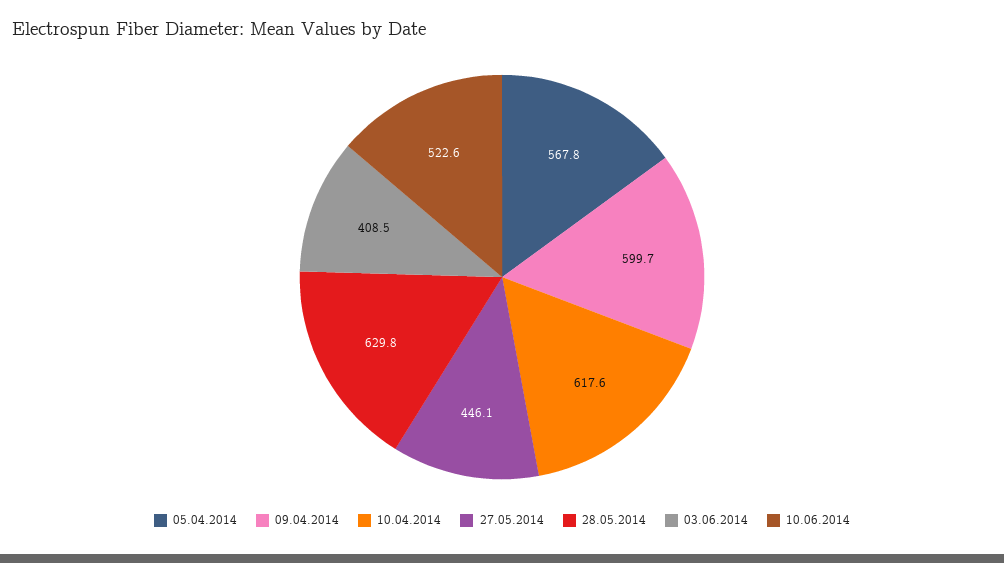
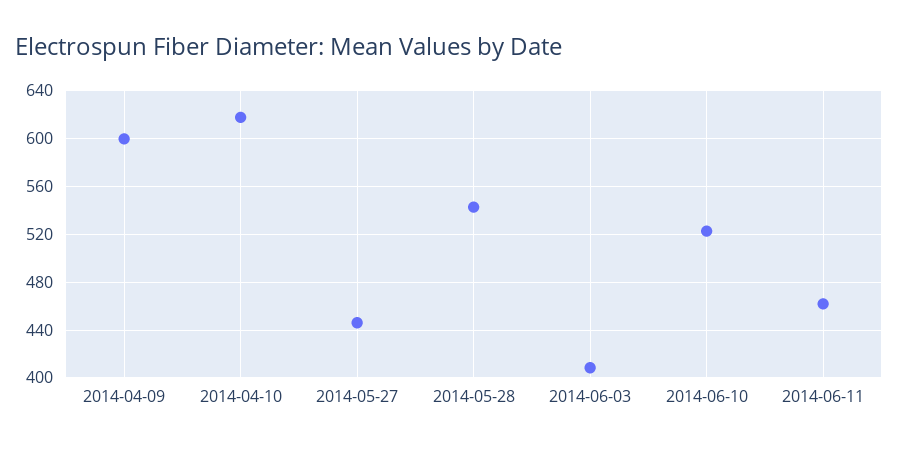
05.04.2014: 567.8 -> none
28.05.2014: 629.8 -> 540
2014-06-11: none -> 460

